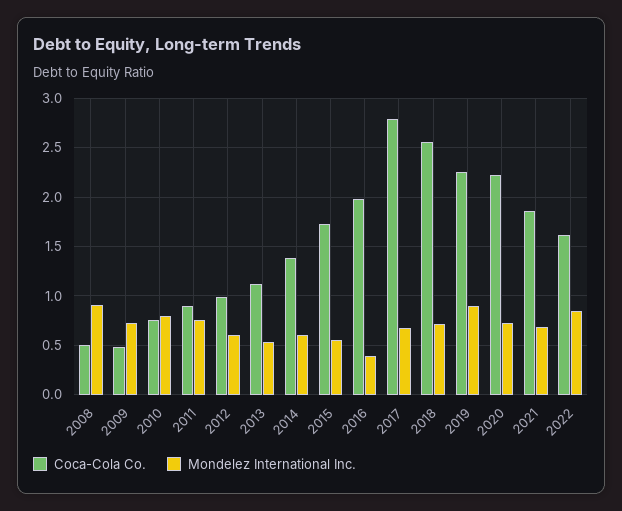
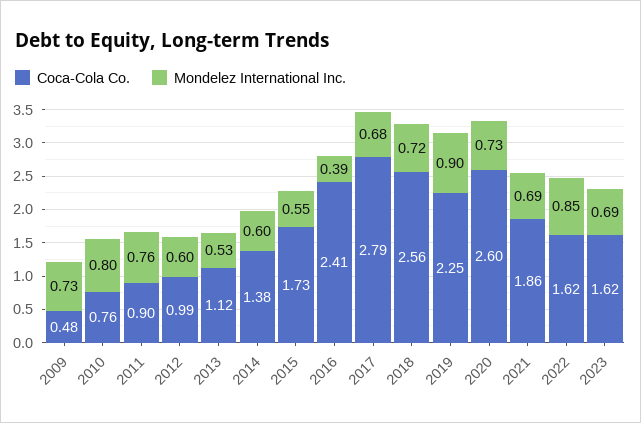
Coca-Cola Co., 2008: 0.5 -> none
Mondelez International Inc., 2008: 0.9 -> none
Coca-Cola Co., 2016: 2 -> 2.41
Coca-Cola Co., 2020: 2.2 -> 2.6
Coca-Cola Co., 2023: none -> 1.62
Mondelez International Inc., 2023: none -> 0.69

